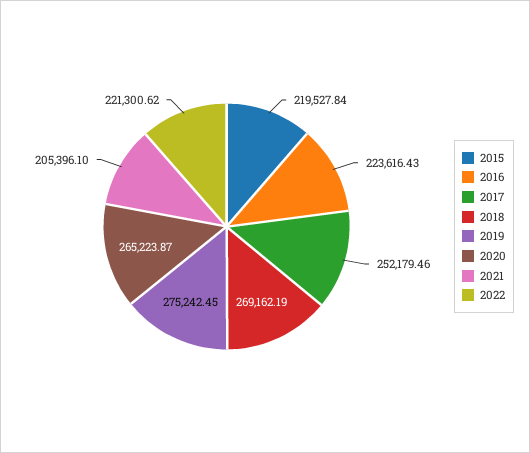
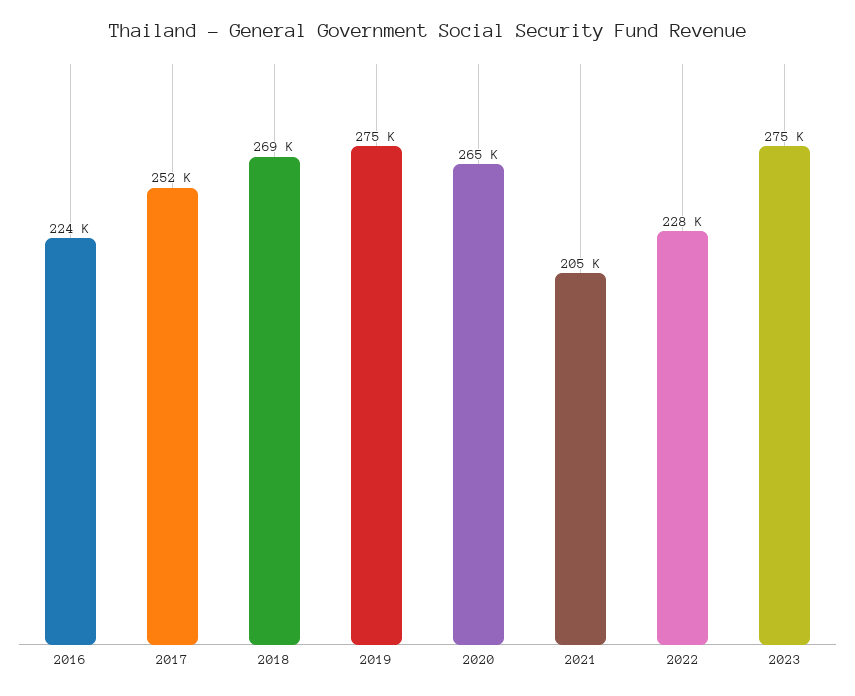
2015: 219527.84 -> none
2022: 221300.62 -> 228000
2023: none -> 275000

